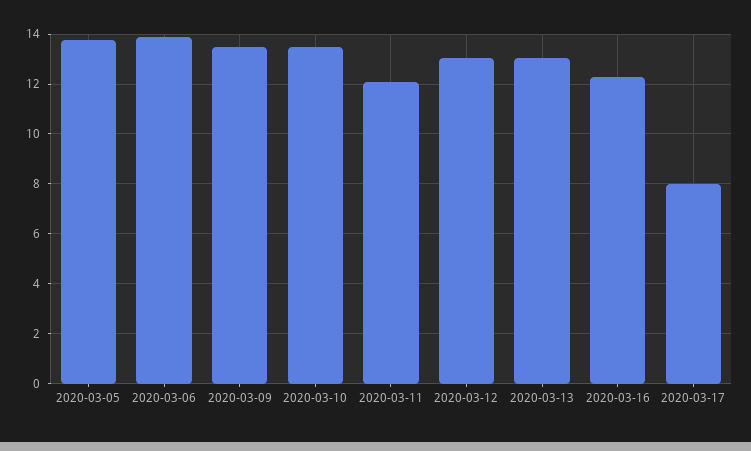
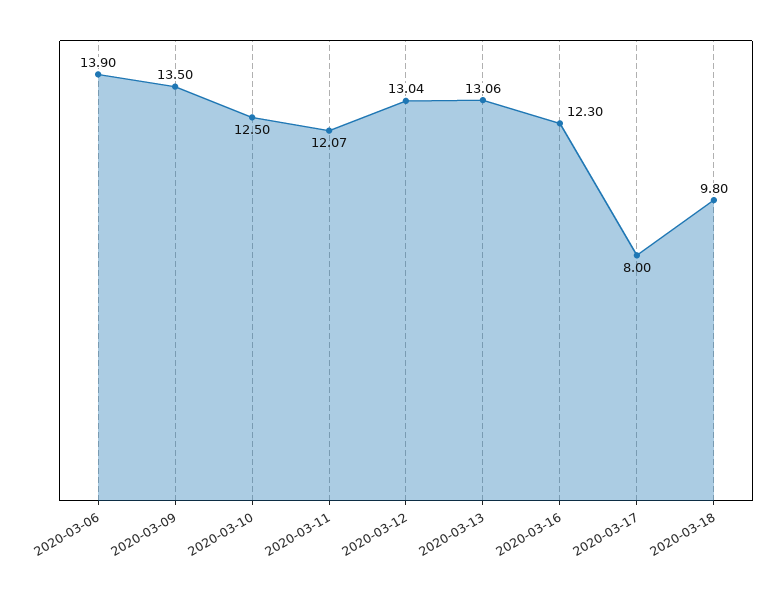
2020-03-05: 13.75 -> none
2020-03-10: 13.5 -> 12.5
2020-03-18: none -> 9.8

